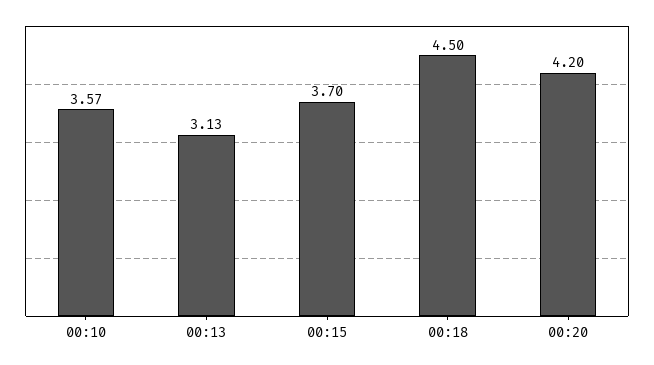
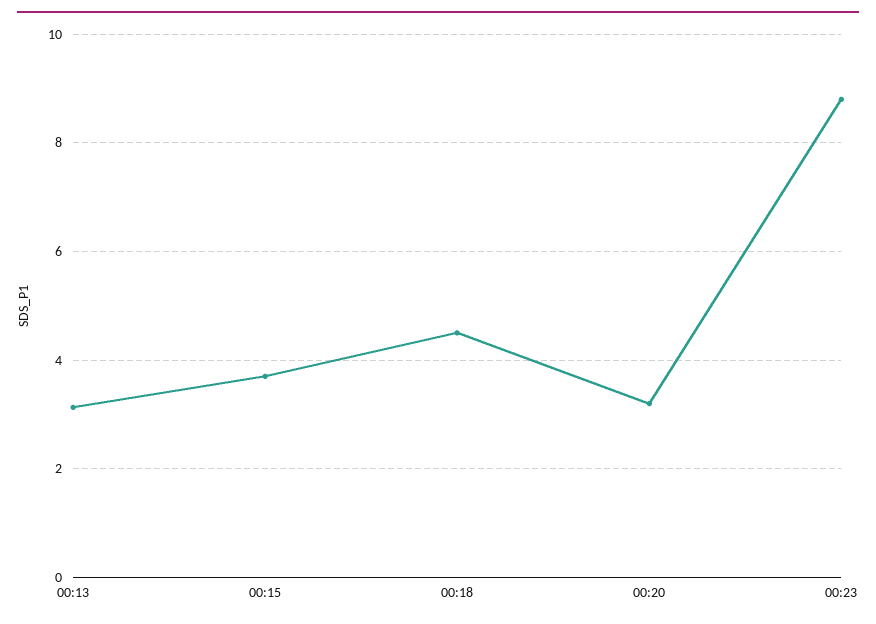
00:10: 3.57 -> none
00:20: 4.2 -> 3.2
00:23: none -> 8.8

